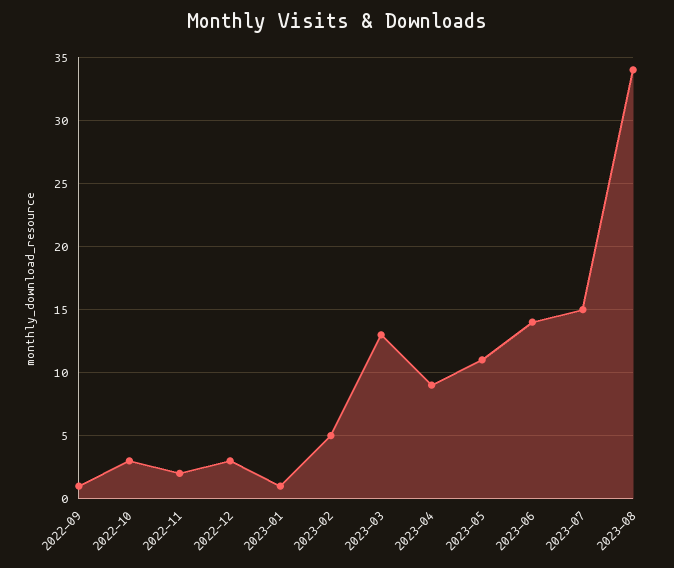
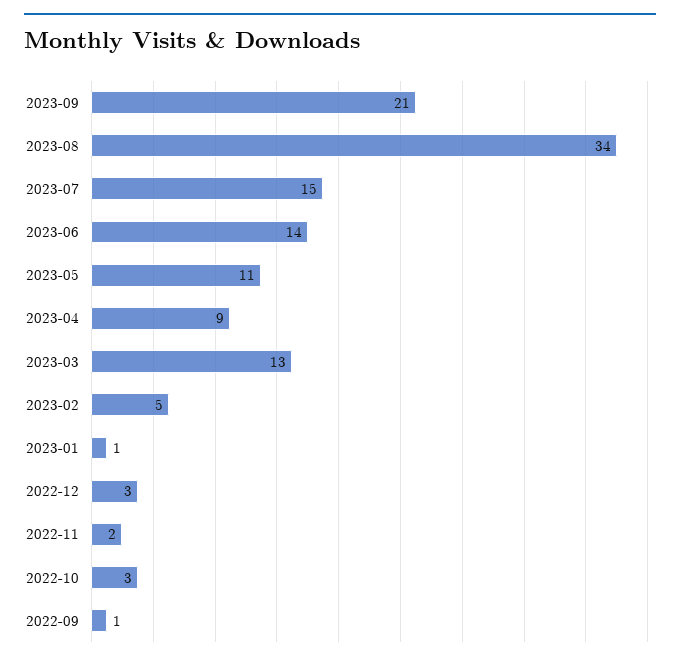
2023-09: none -> 21

